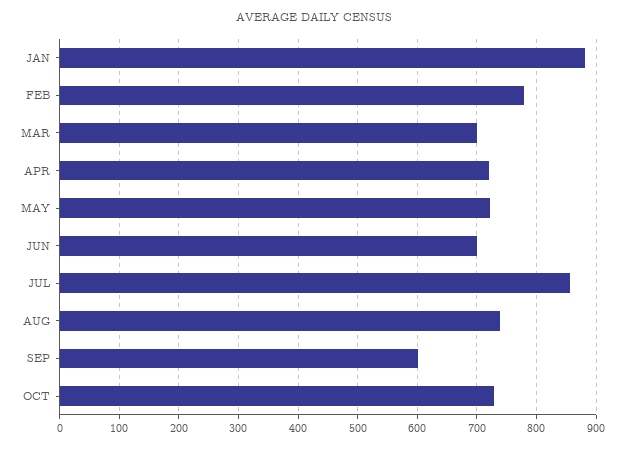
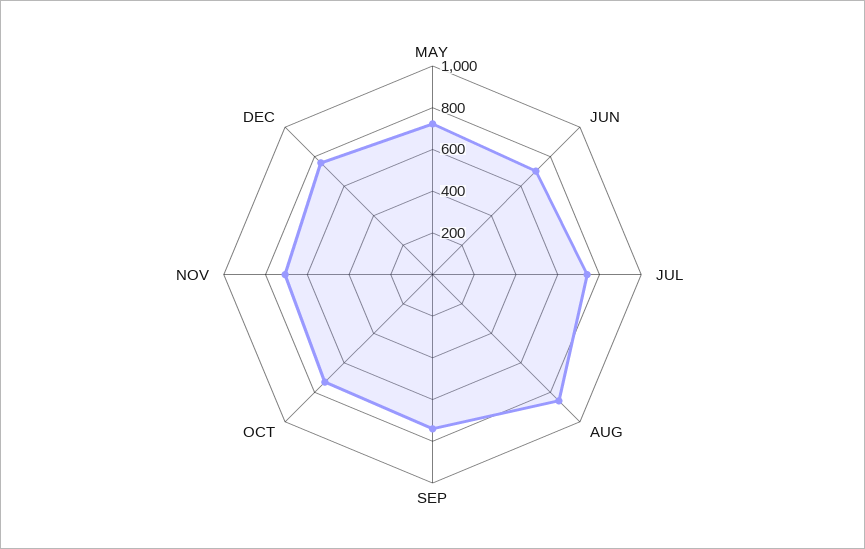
JAN: 880 -> none
FEB: 780 -> none
MAR: 700 -> none
APR: 720 -> none
JUL: 860 -> 750
AUG: 740 -> 850
SEP: 600 -> 750
NOV: none -> 700
DEC: none -> 750

